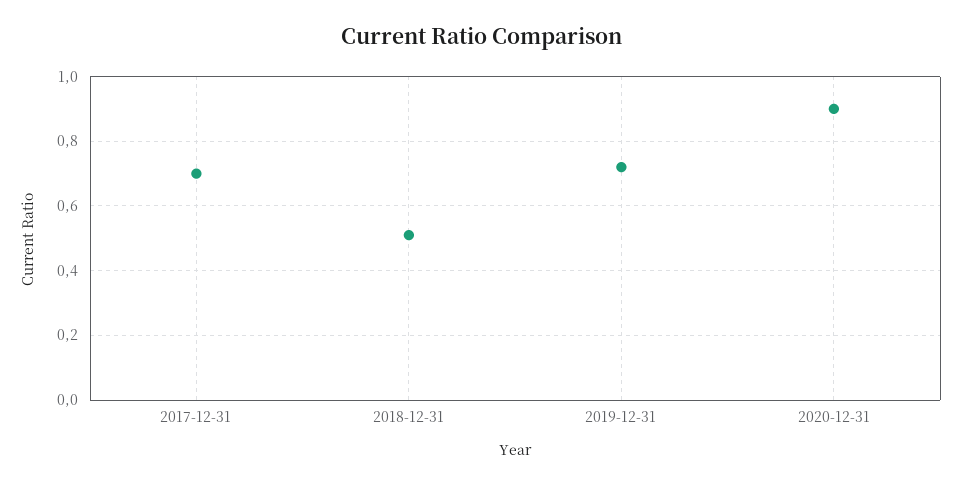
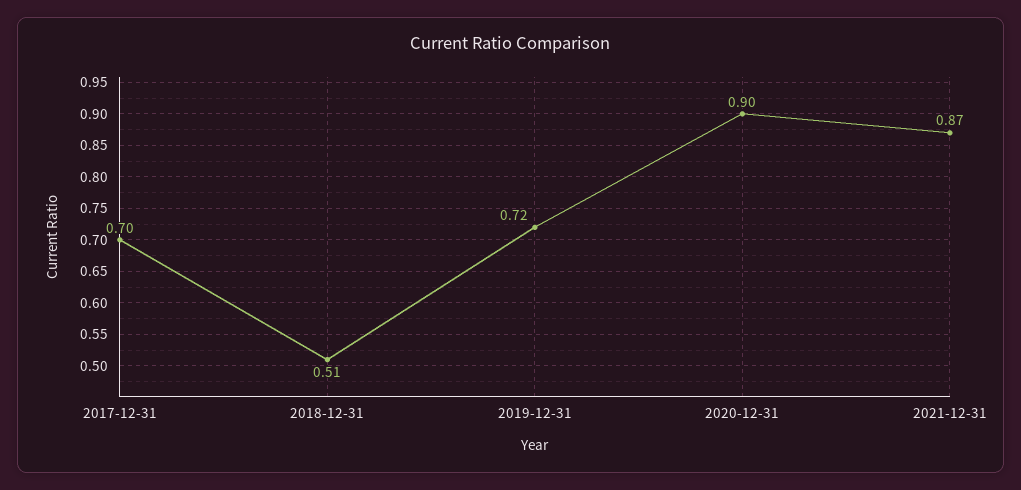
2021-12-31: none -> 0.87

